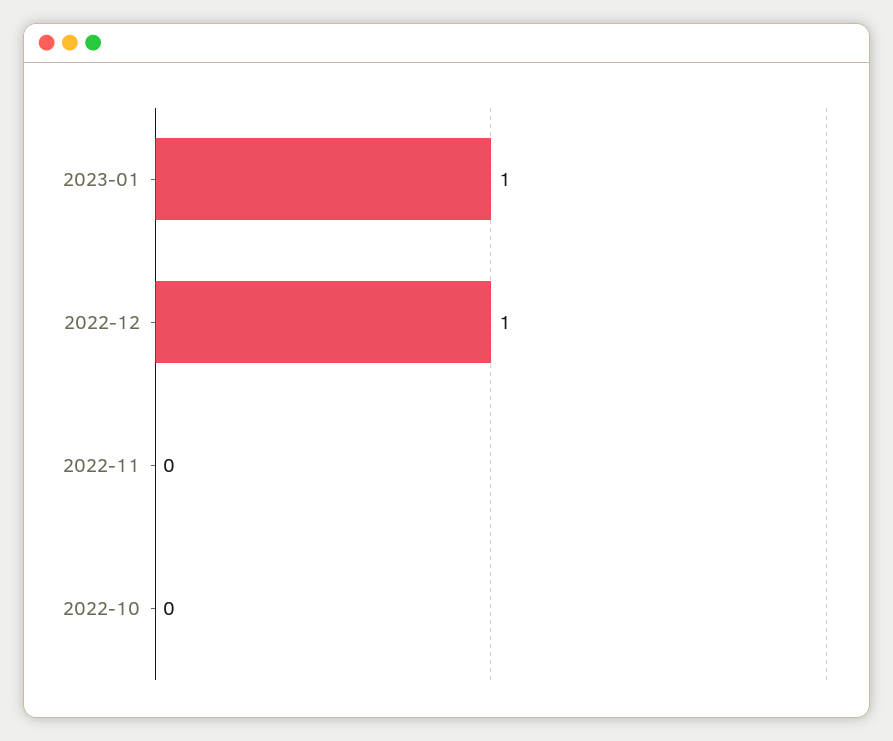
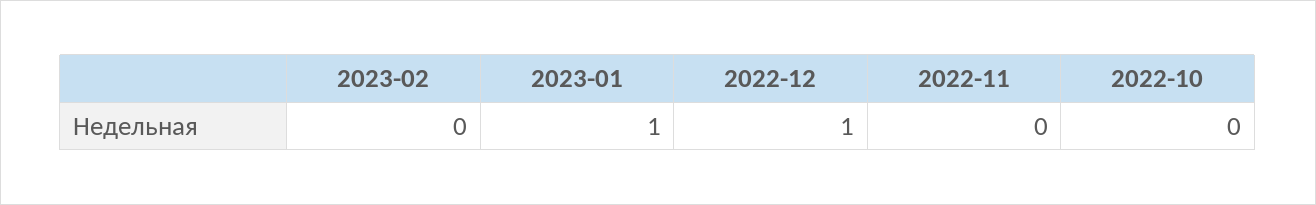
2023-02: none -> 0

